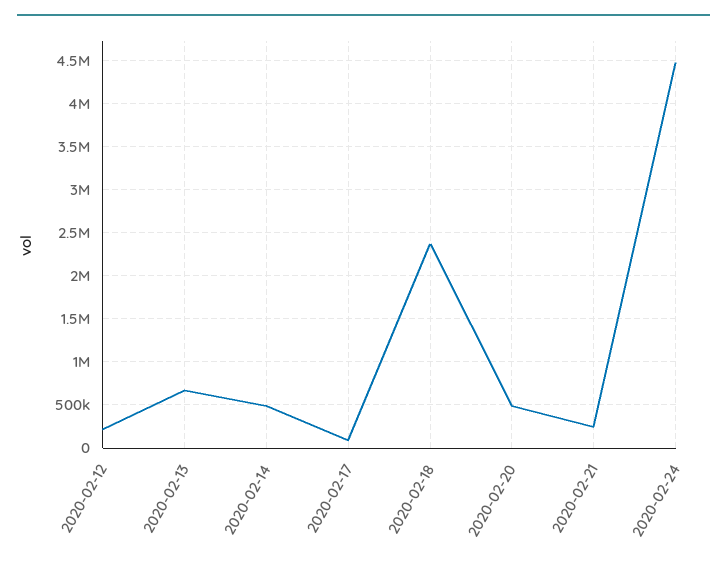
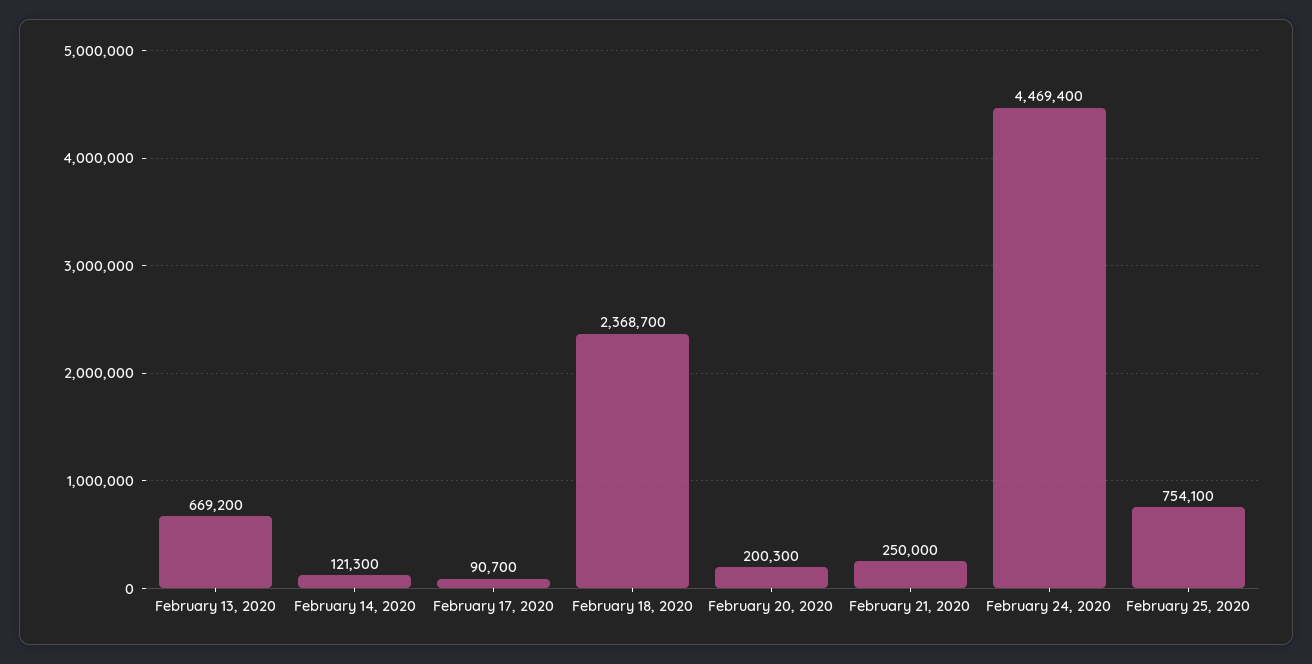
2020-02-12: 200000 -> none
2020-02-14: 500000 -> 121300
2020-02-20: 500000 -> 200300
February 25, 2020: none -> 754100

